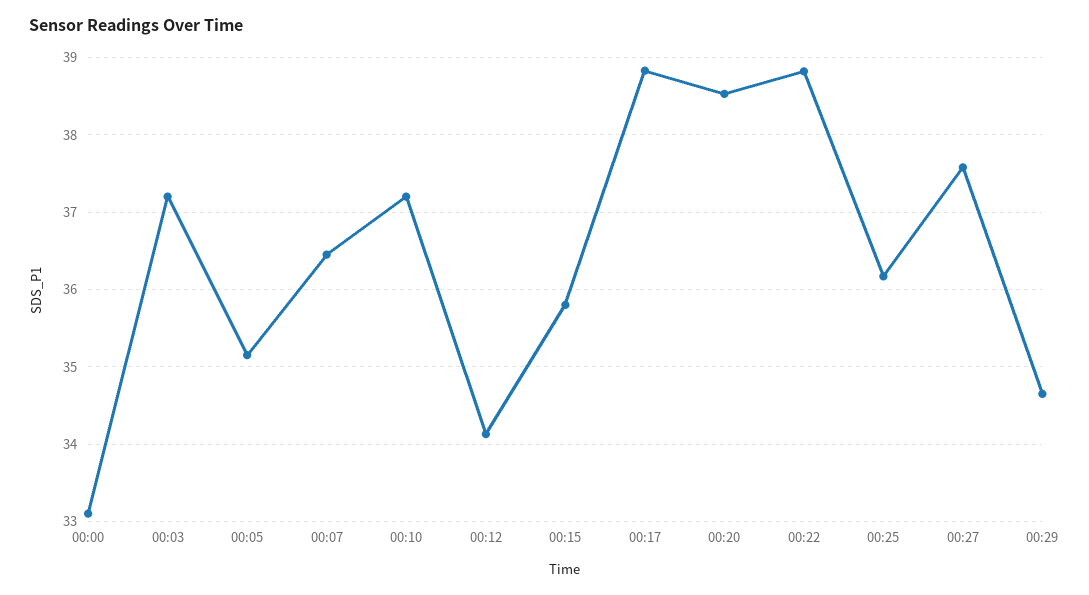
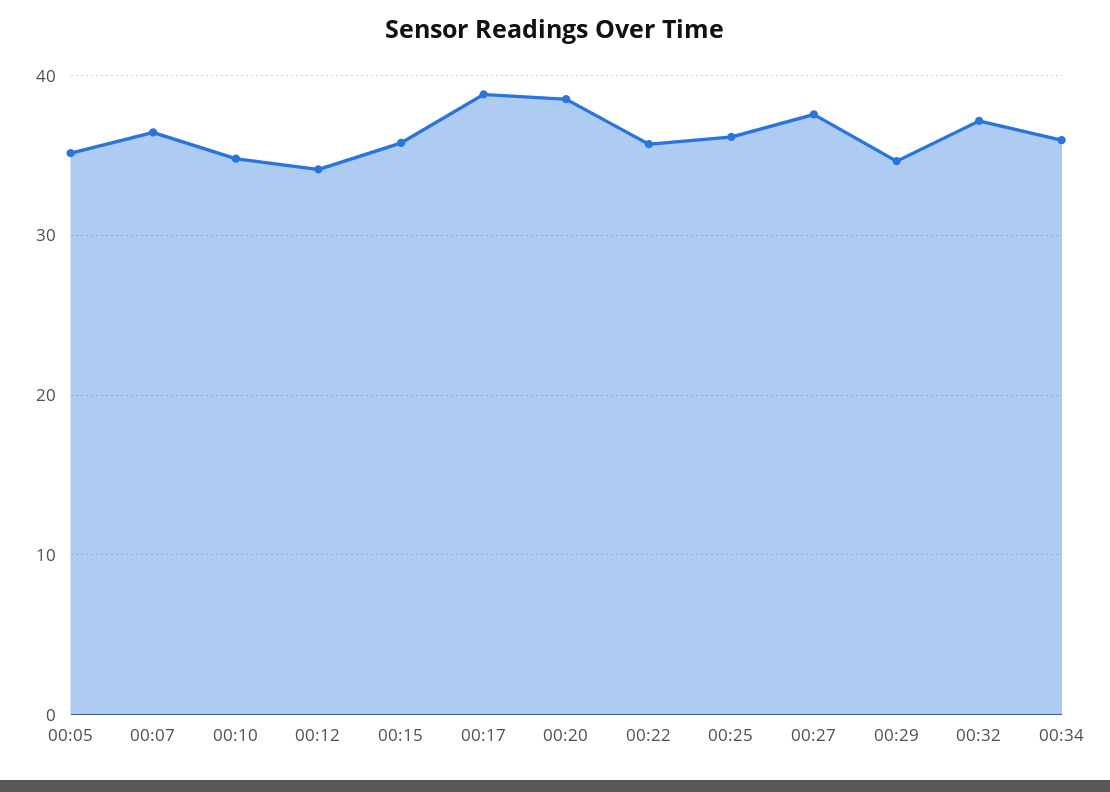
00:00: 33.1 -> none
00:03: 37.2 -> none
00:10: 37.2 -> 35
00:22: 38.8 -> 36
00:32: none -> 37
00:34: none -> 36

